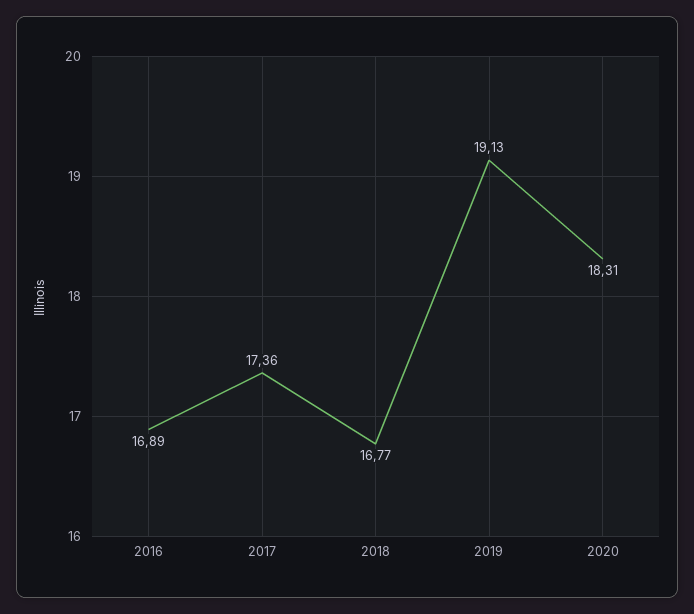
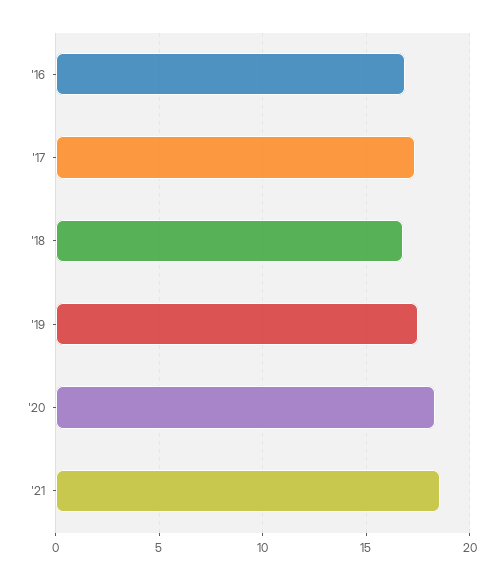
2019: 19.13 -> 17.5
'21: none -> 18.5

